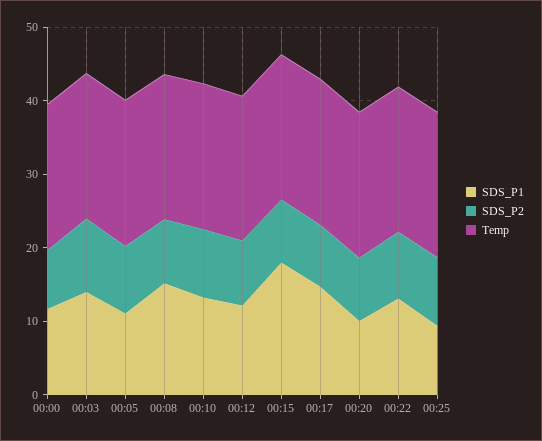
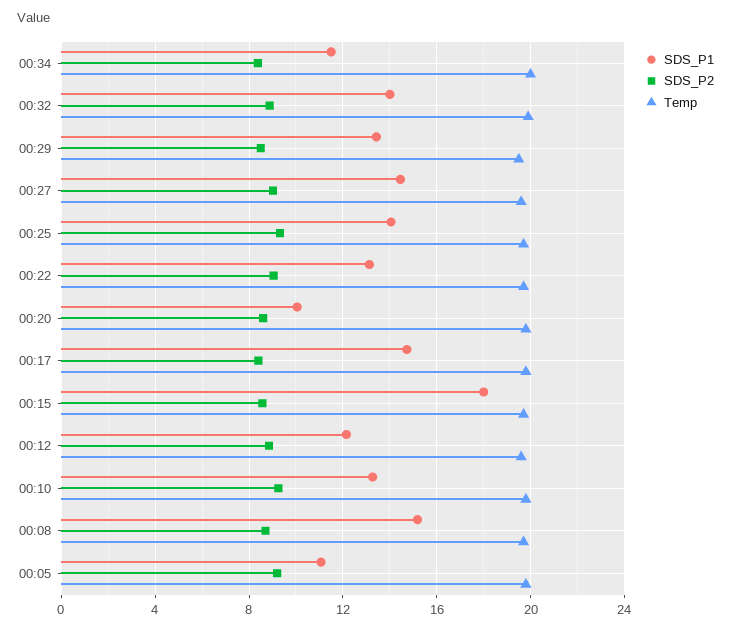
SDS_P1, 00:00: 12 -> none
SDS_P2, 00:00: 8 -> none
Temp, 00:00: 20 -> none
SDS_P1, 00:03: 14 -> none
SDS_P2, 00:03: 10 -> none
Temp, 00:03: 20 -> none
SDS_P1, 00:25: 10 -> 14
SDS_P1, 00:34: none -> 11.5
SDS_P2, 00:34: none -> 8.5
Temp, 00:34: none -> 20
SDS_P1, 00:32: none -> 14
SDS_P2, 00:32: none -> 9
Temp, 00:32: none -> 20
SDS_P1, 00:29: none -> 13.5
SDS_P2, 00:29: none -> 8.5
Temp, 00:29: none -> 19.5
SDS_P1, 00:27: none -> 14.5
SDS_P2, 00:27: none -> 9
Temp, 00:27: none -> 19.5

